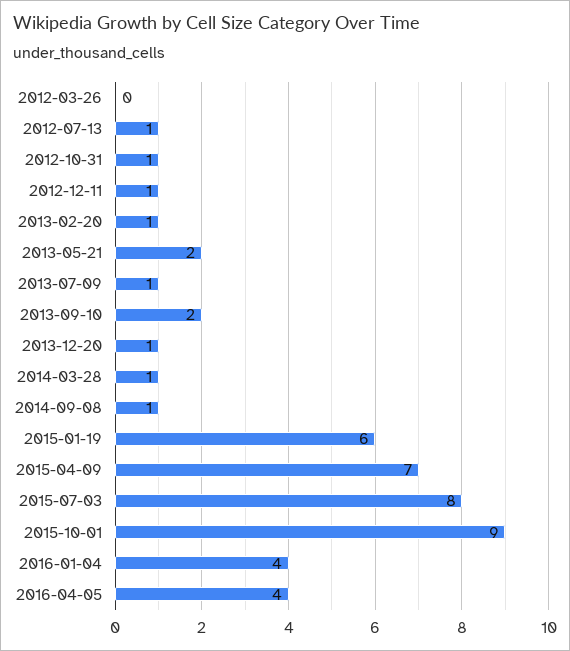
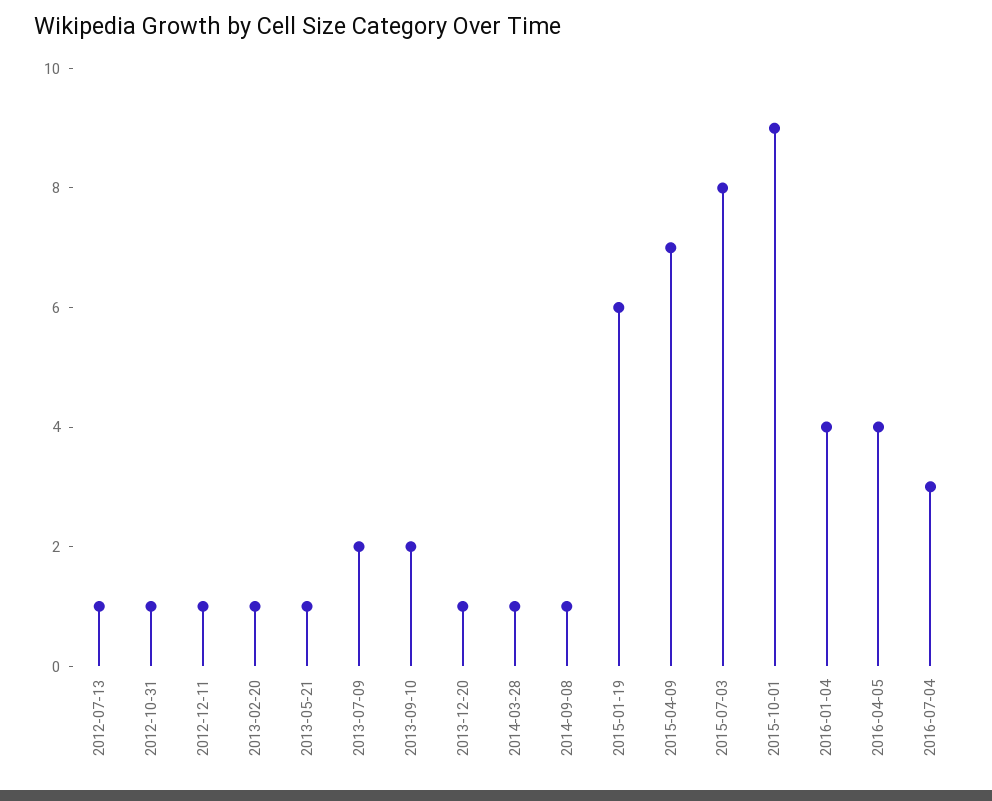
2012-03-26: 0 -> none
2013-05-21: 2 -> 1
2013-07-09: 1 -> 2
2016-07-04: none -> 3

